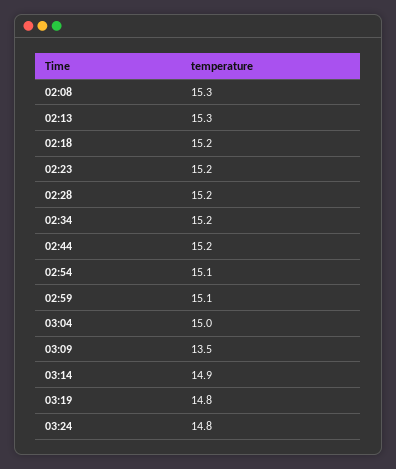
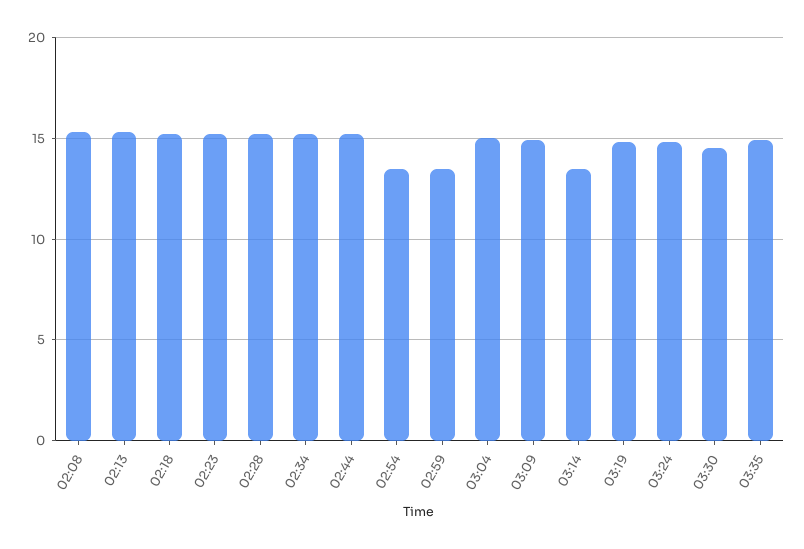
02:54: 15.1 -> 13.5
02:59: 15.1 -> 13.5
03:09: 13.5 -> 15
03:14: 14.9 -> 13.5
03:30: none -> 14.5
03:35: none -> 15

